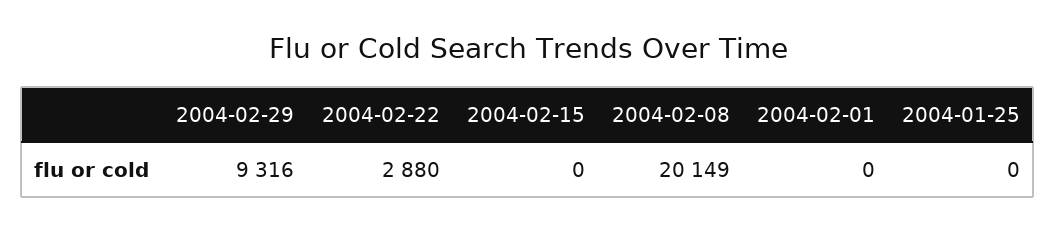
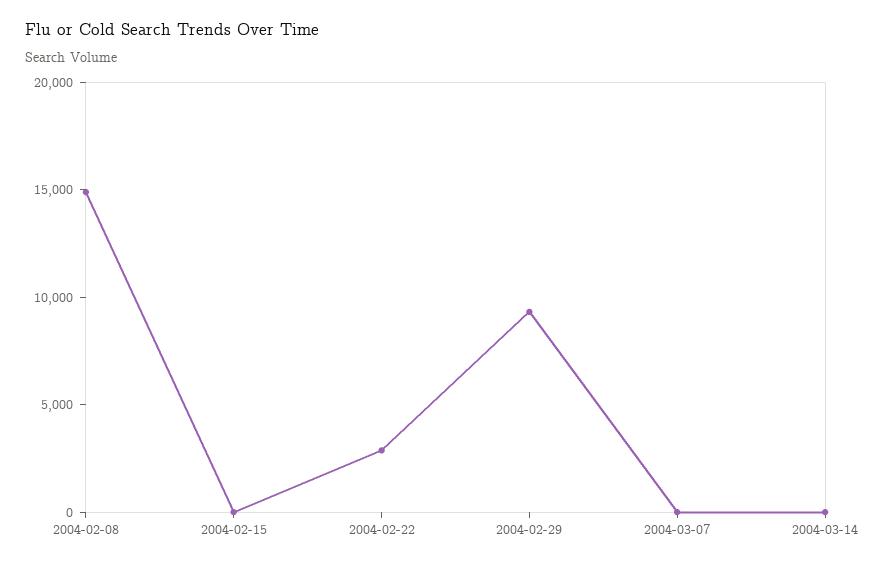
2004-02-08: 20149 -> 15000
2004-02-01: 0 -> none
2004-01-25: 0 -> none
2004-03-07: none -> 0
2004-03-14: none -> 0

